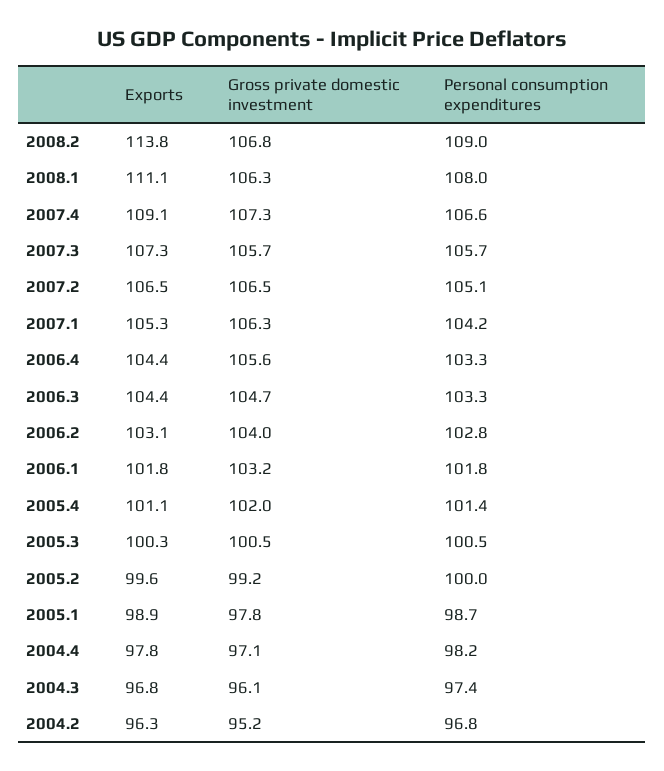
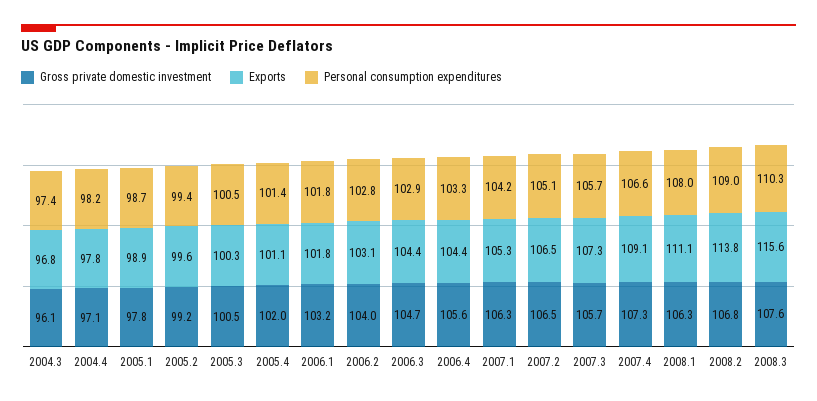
Personal consumption expenditures, 2006.3: 103.3 -> 102.9
Personal consumption expenditures, 2005.2: 100 -> 99.4
Exports, 2004.2: 96.3 -> none
Gross private domestic investment, 2004.2: 95.2 -> none
Personal consumption expenditures, 2004.2: 96.8 -> none
Gross private domestic investment, 2008.3: none -> 107.6
Exports, 2008.3: none -> 115.6
Personal consumption expenditures, 2008.3: none -> 110.3

